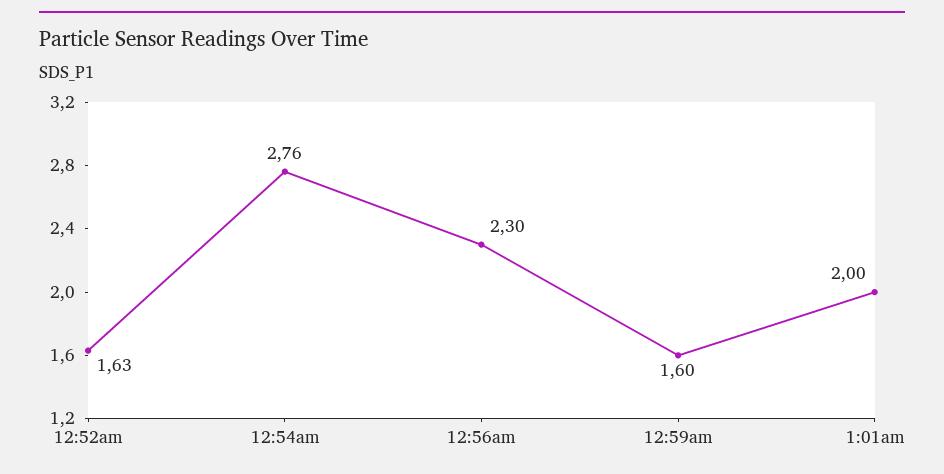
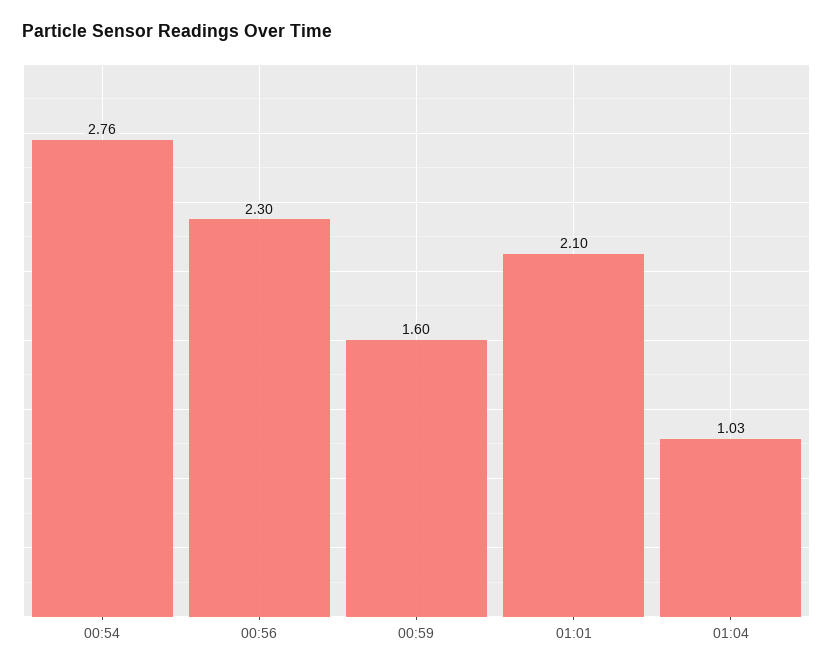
12:52am: 1.63 -> none
1:01am: 2 -> 2.1
01:04: none -> 1.03

